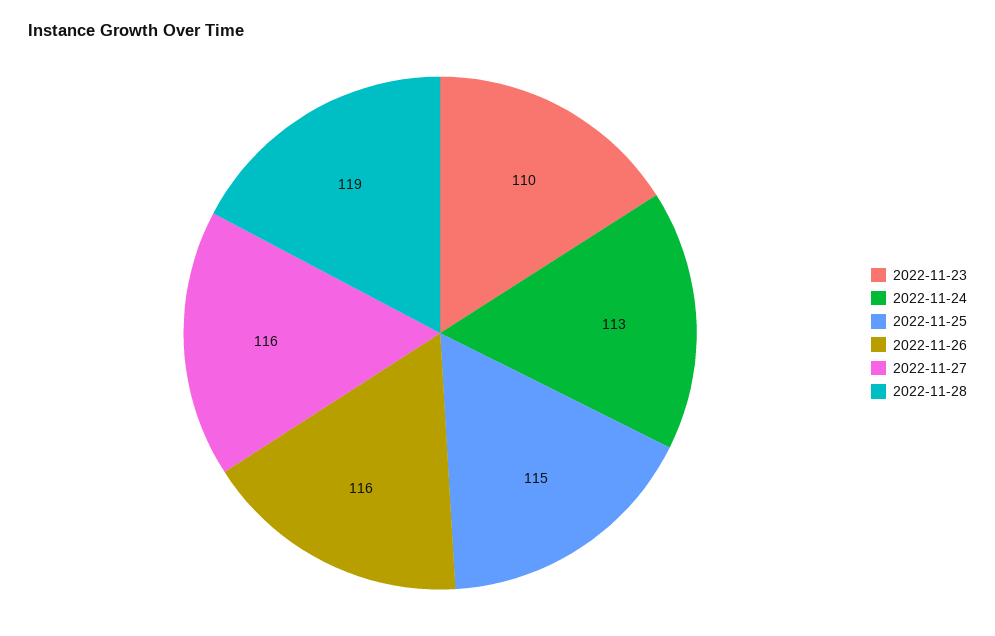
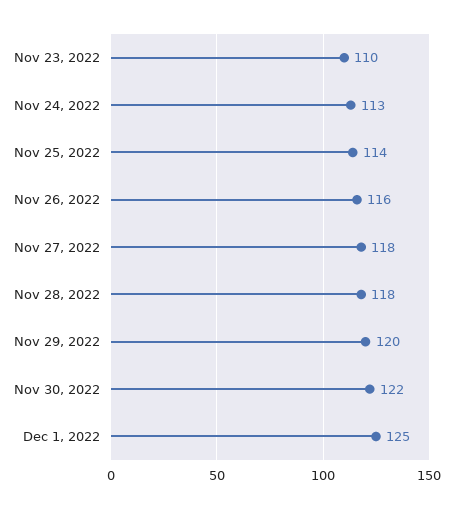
2022-11-25: 115 -> 114
2022-11-27: 116 -> 118
2022-11-28: 119 -> 118
Nov 29, 2022: none -> 120
Nov 30, 2022: none -> 122
Dec 1, 2022: none -> 125

